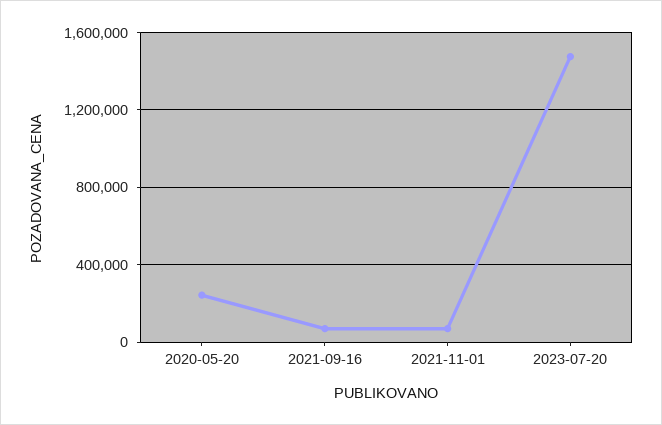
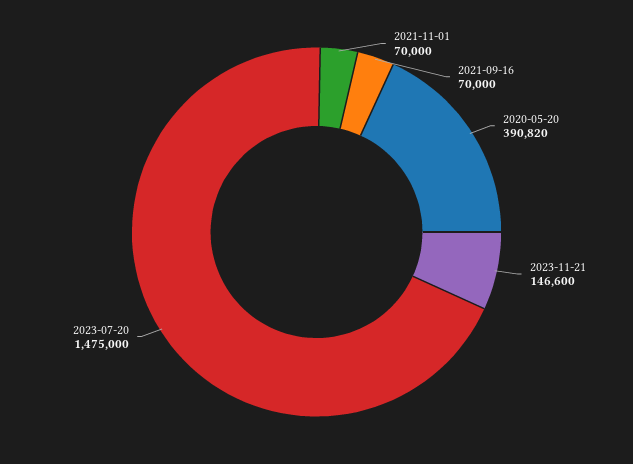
2020-05-20: 250000 -> 390820
2023-11-21: none -> 146600

